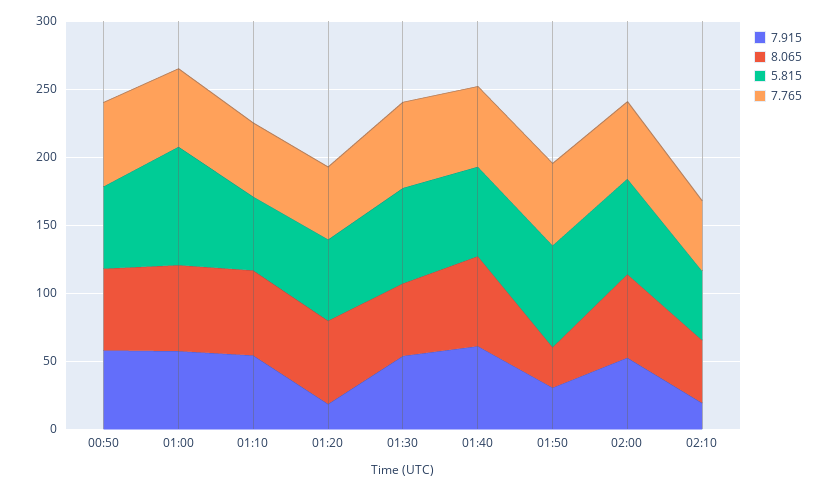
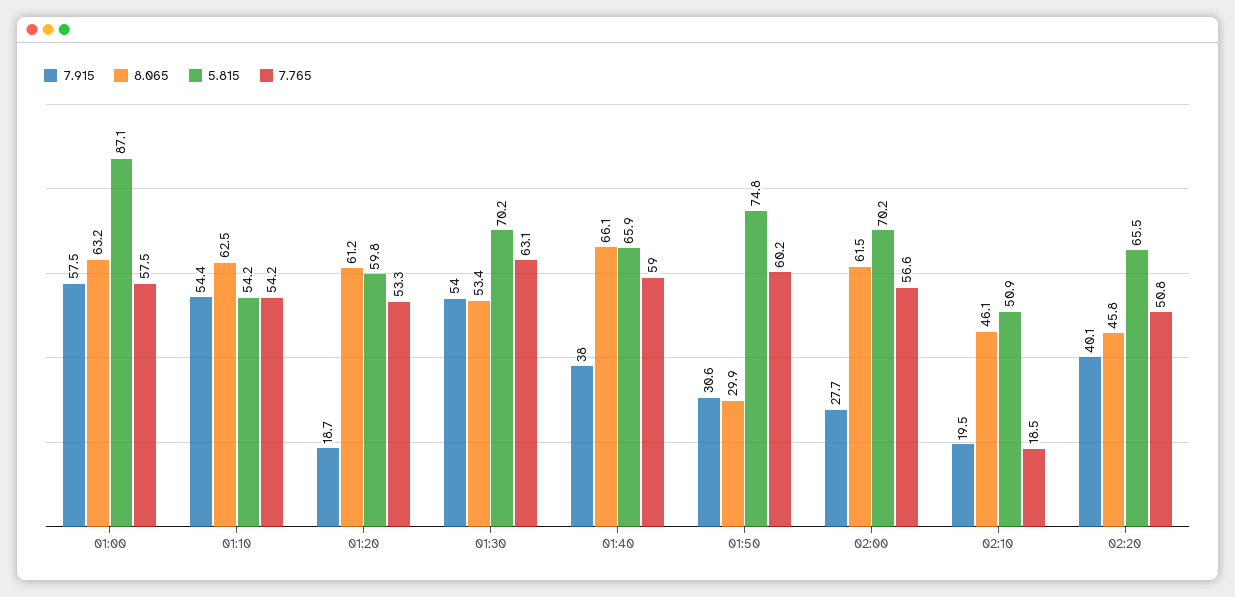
7.915, 00:50: 60 -> none
8.065, 00:50: 60 -> none
5.815, 00:50: 60 -> none
7.765, 00:50: 60 -> none
7.915, 01:40: 60 -> 38
7.915, 02:00: 50 -> 27.7
7.765, 02:10: 50 -> 18.5
7.915, 02:20: none -> 40.1
8.065, 02:20: none -> 45.8
5.815, 02:20: none -> 65.5
7.765, 02:20: none -> 50.8

